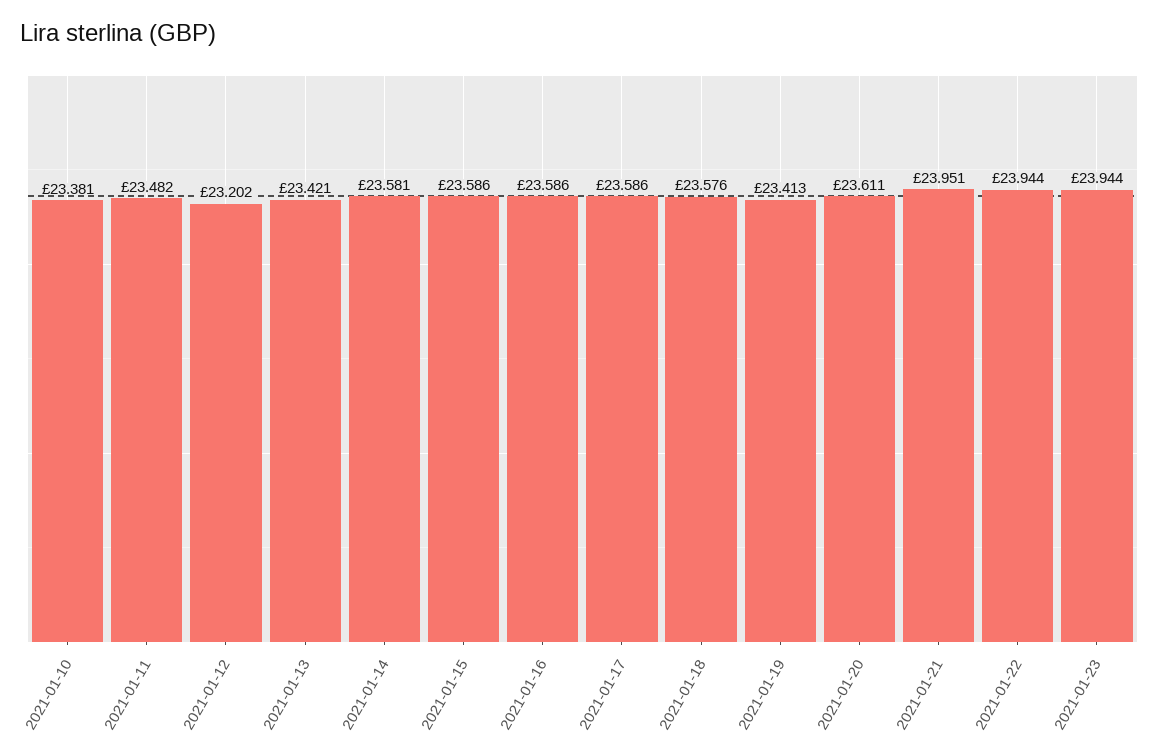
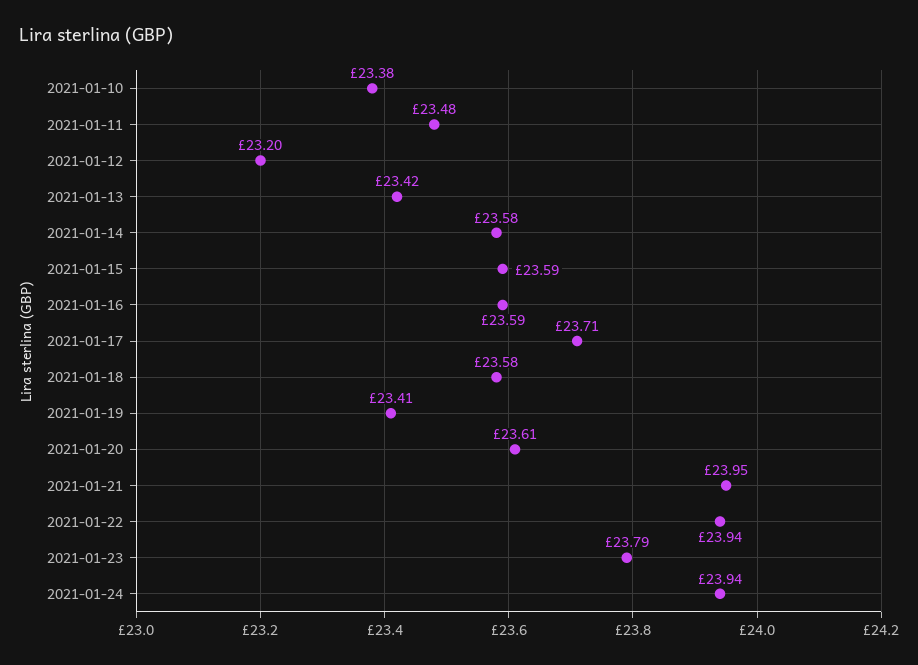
2021-01-17: 23.586 -> 23.71
2021-01-23: 23.944 -> 23.79
2021-01-24: none -> 23.94

